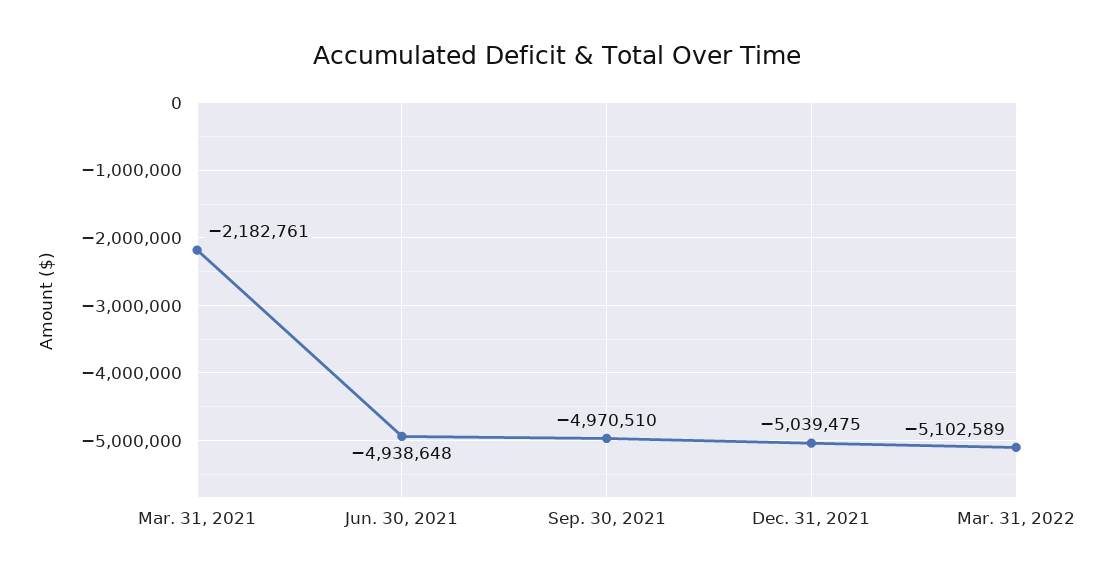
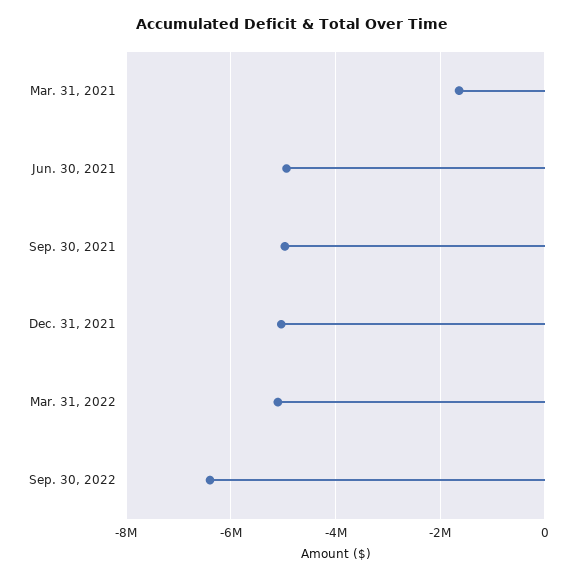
Mar. 31, 2021: -2182761 -> -1600000
Sep. 30, 2022: none -> -6400000

